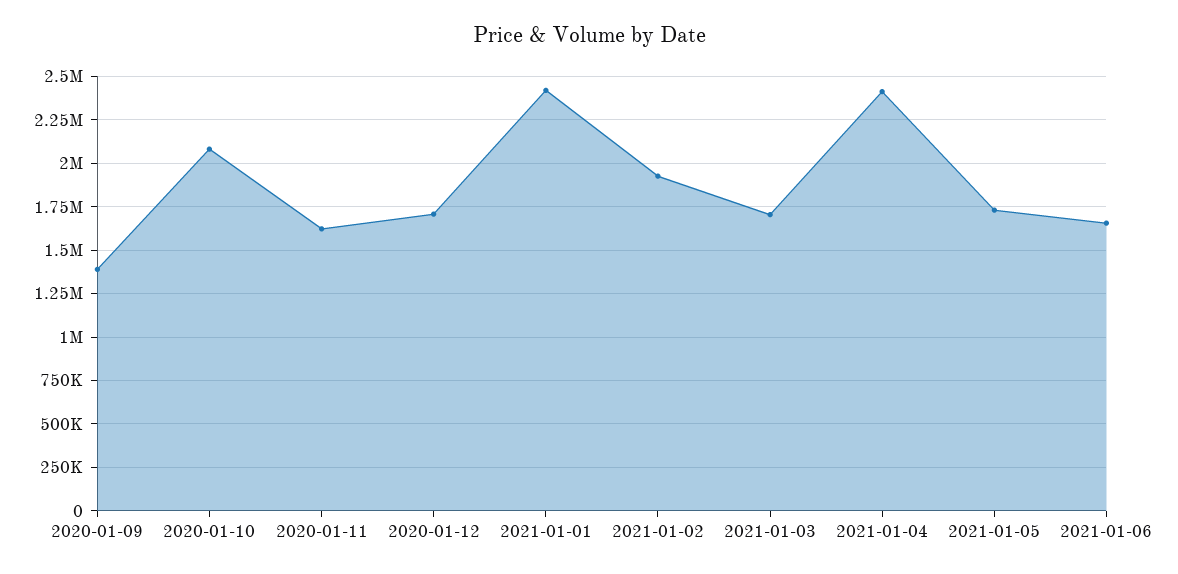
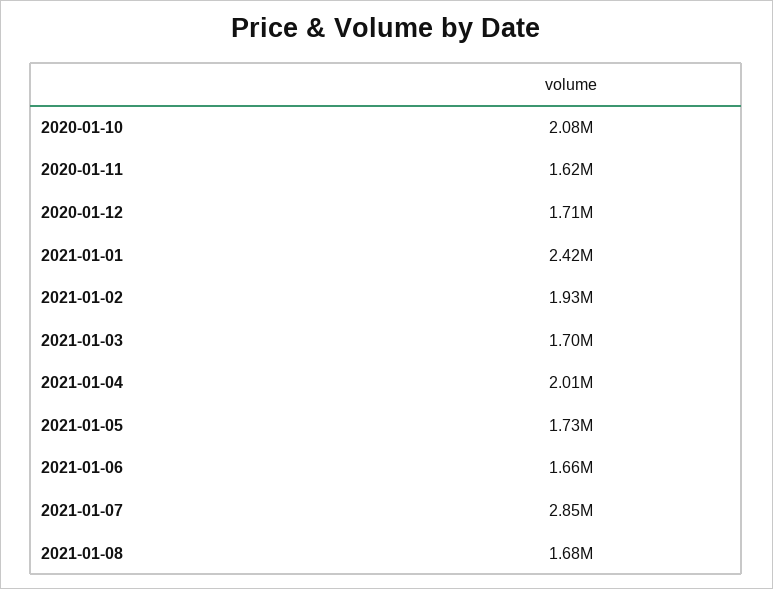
2020-01-09: 1400000 -> none
2021-01-04: 2400000 -> 2010000
2021-01-07: none -> 2850000
2021-01-08: none -> 1680000

